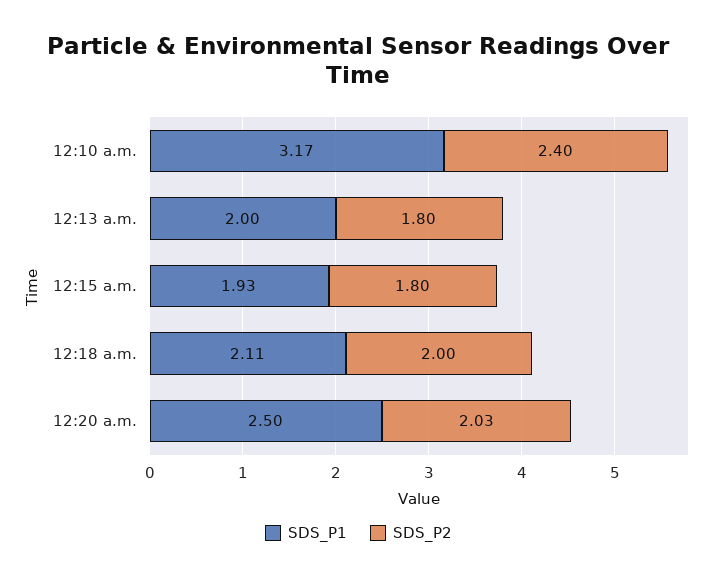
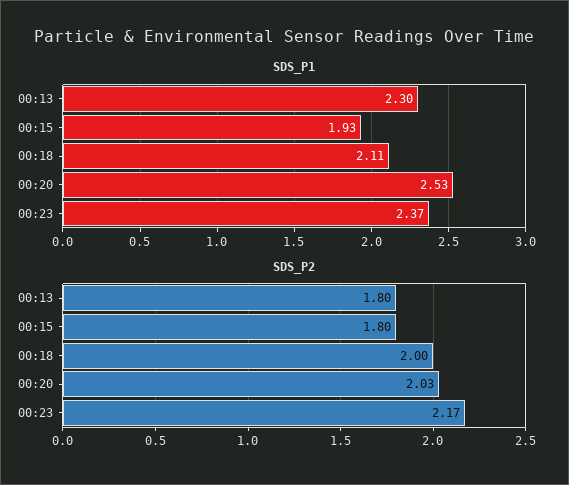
SDS_P1, 12:10 a.m.: 3.17 -> none
SDS_P2, 12:10 a.m.: 2.4 -> none
SDS_P1, 12:13 a.m.: 2 -> 2.3
SDS_P1, 12:20 a.m.: 2.5 -> 2.53
SDS_P1, 00:23: none -> 2.37
SDS_P2, 00:23: none -> 2.17

